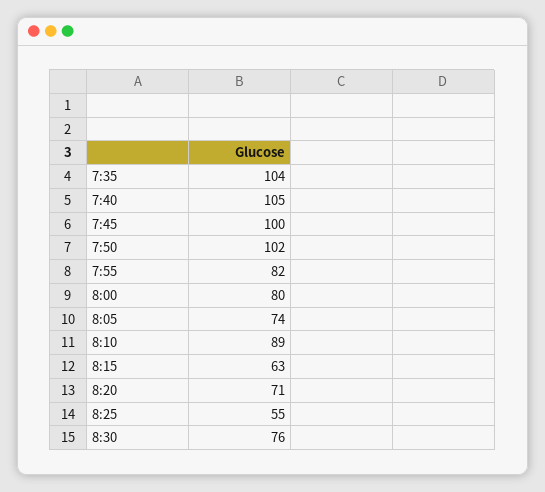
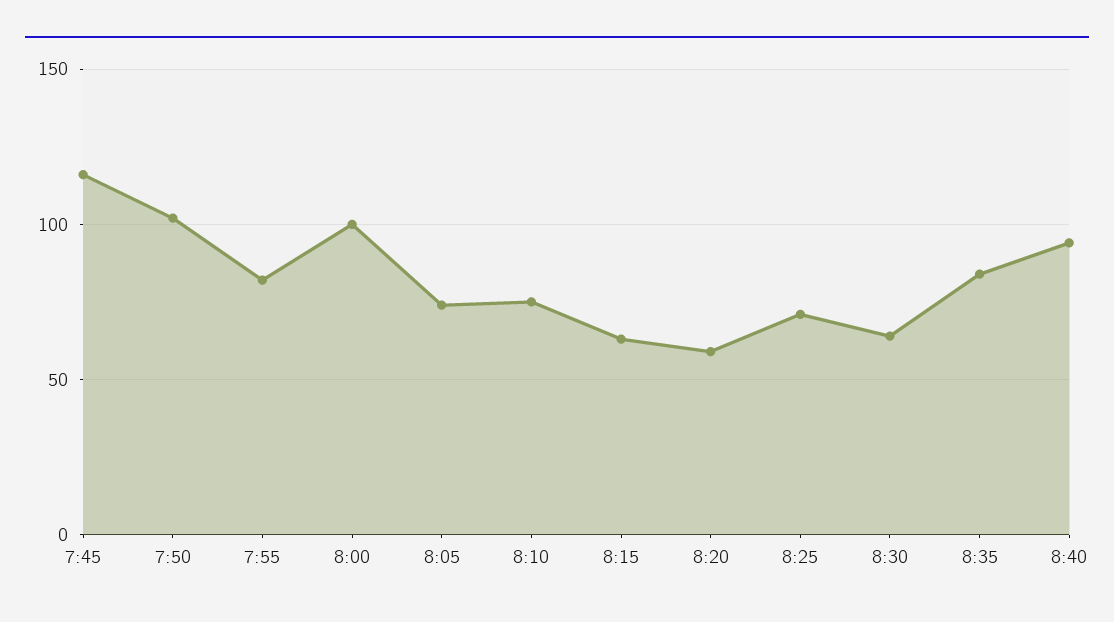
7:35: 104 -> none
7:40: 105 -> none
7:45: 100 -> 115
8:00: 80 -> 100
8:10: 89 -> 75
8:20: 71 -> 60
8:25: 55 -> 70
8:30: 76 -> 65
8:35: none -> 85
8:40: none -> 95

